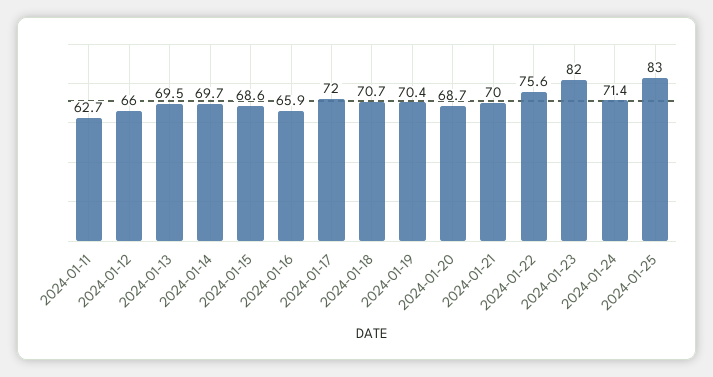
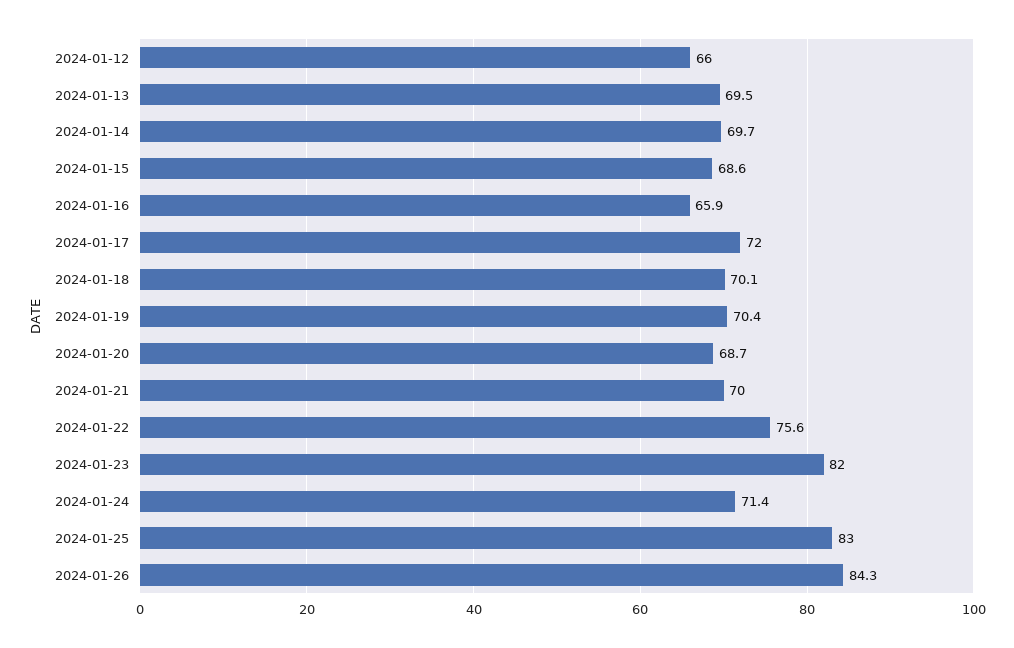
2024-01-11: 62.7 -> none
2024-01-18: 70.7 -> 70.1
2024-01-26: none -> 84.3

